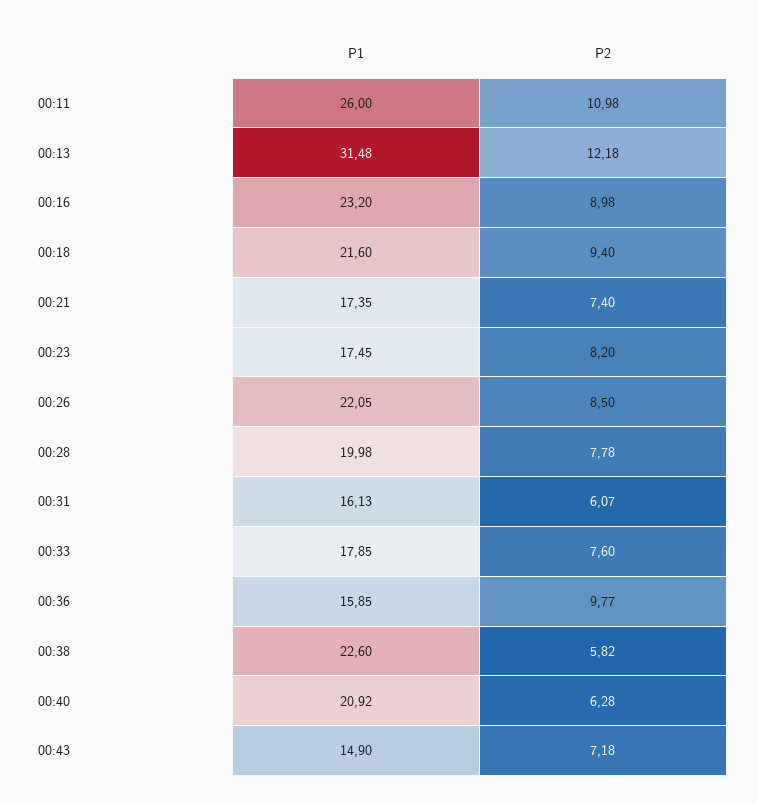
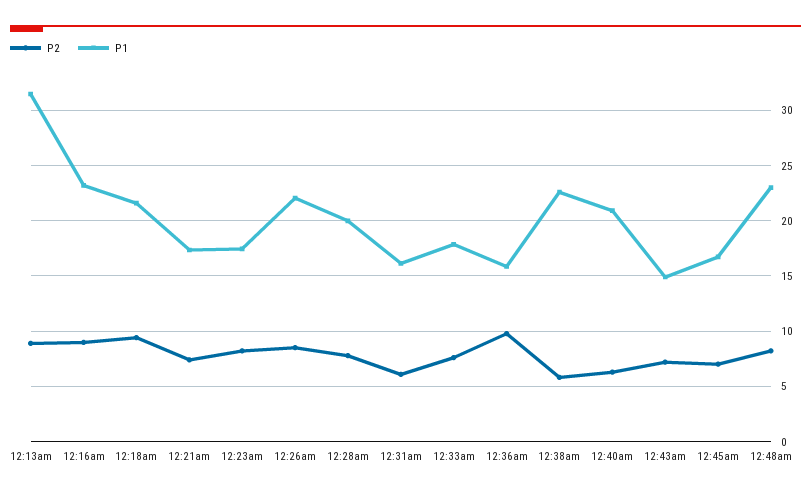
P1, 00:11: 26 -> none
P2, 00:11: 10.98 -> none
P2, 00:13: 12.18 -> 9
P2, 12:45am: none -> 7
P1, 12:45am: none -> 17
P2, 12:48am: none -> 8
P1, 12:48am: none -> 23

